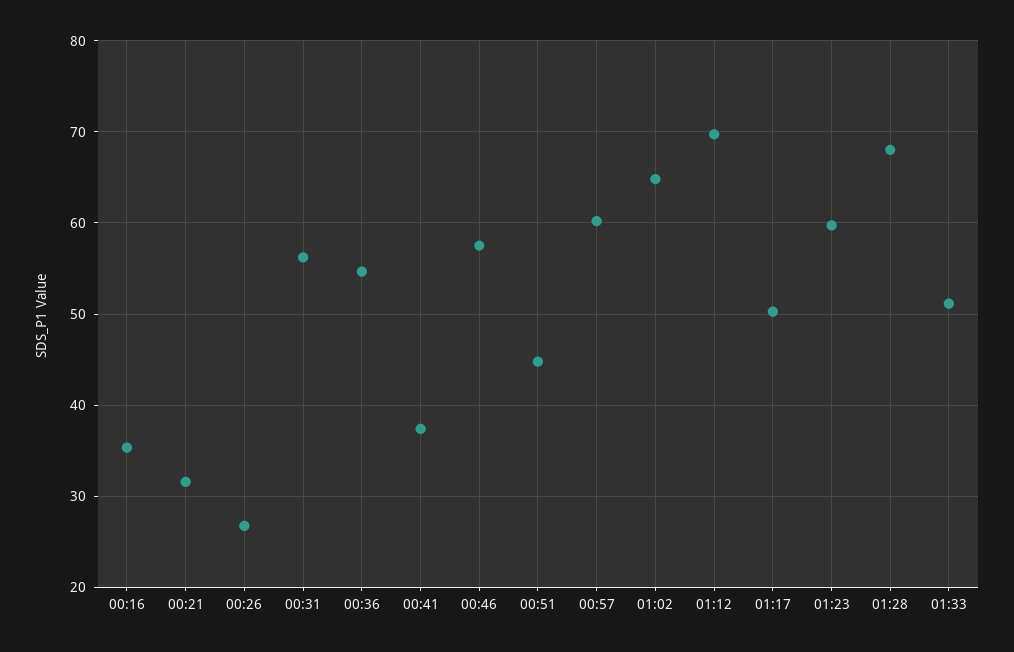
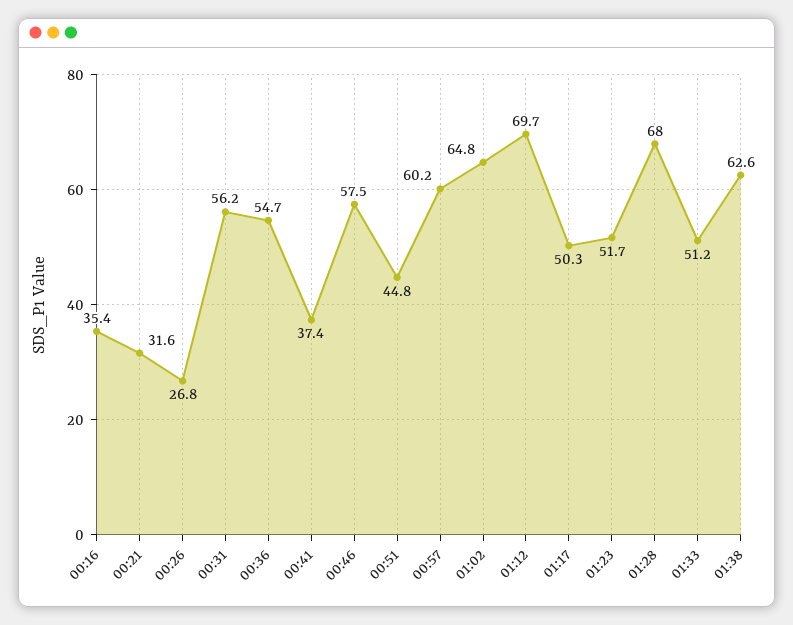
01:23: 60 -> 51.7
01:38: none -> 62.6

